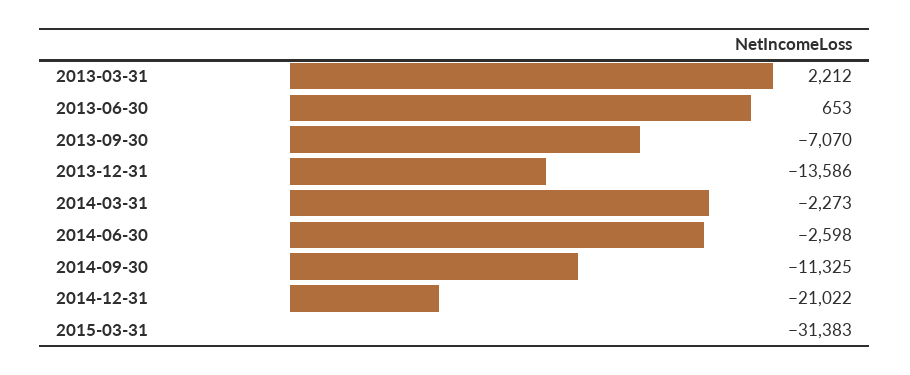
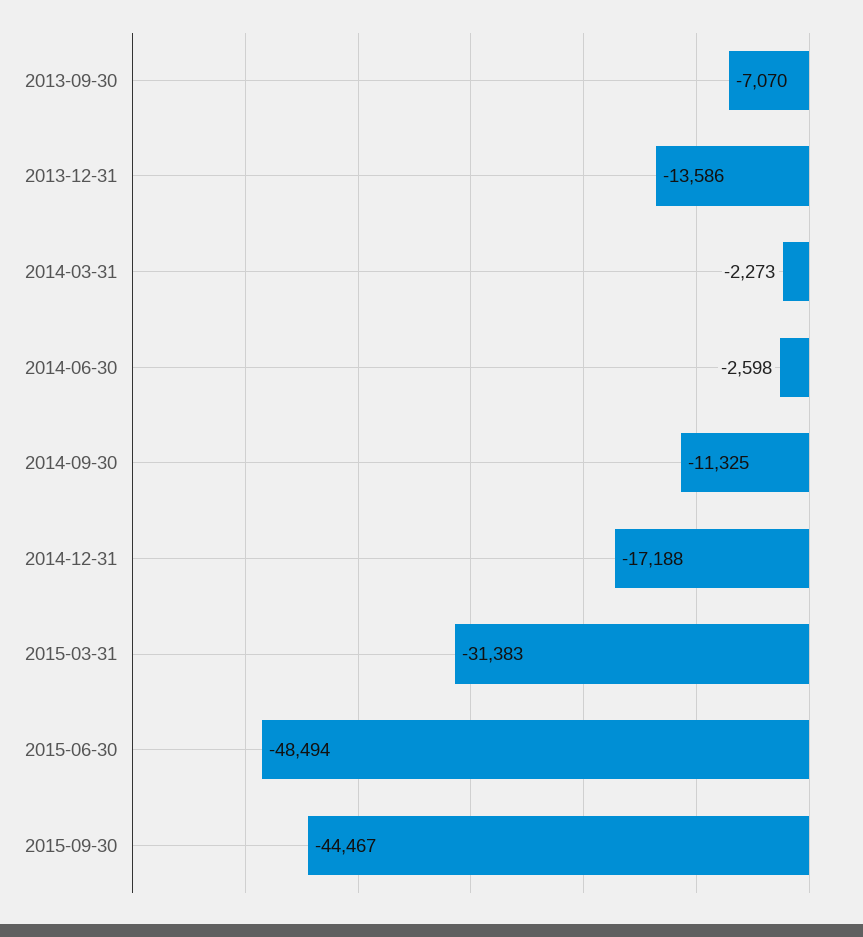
2013-03-31: 2212 -> none
2013-06-30: 653 -> none
2014-12-31: -21022 -> -17188
2015-06-30: none -> -48494
2015-09-30: none -> -44467

